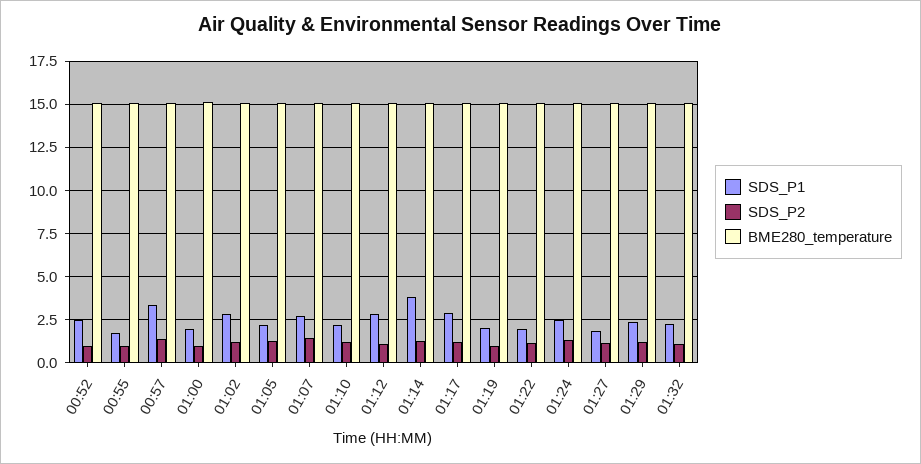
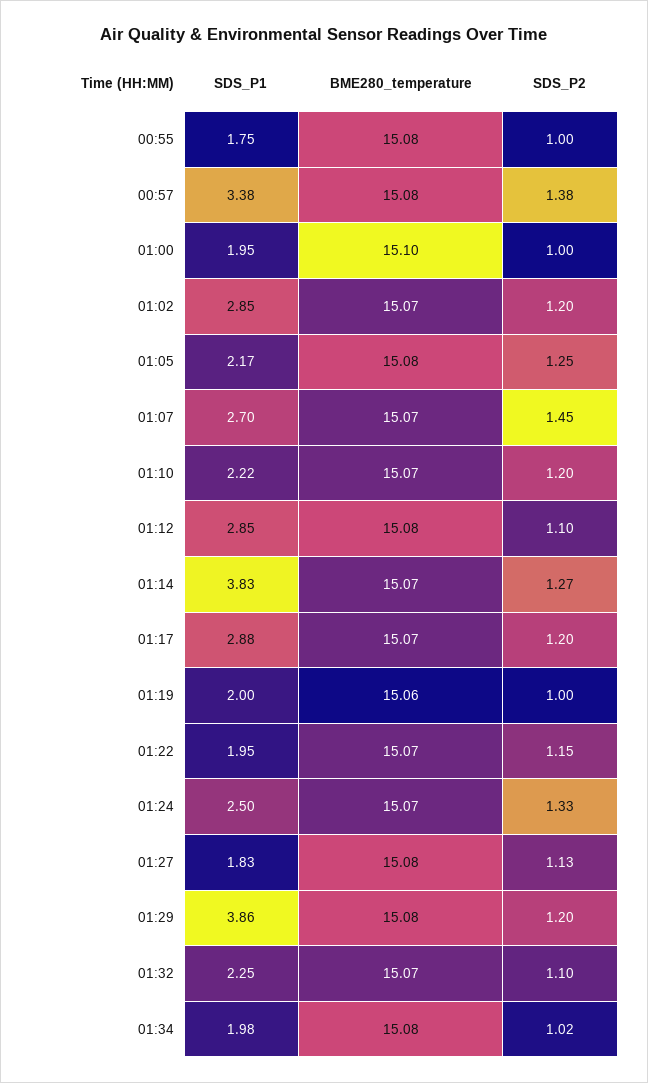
SDS_P1, 00:52: 2.5 -> none
SDS_P2, 00:52: 1 -> none
BME280_temperature, 00:52: 15 -> none
SDS_P1, 01:29: 2.5 -> 3.86
SDS_P1, 01:34: none -> 1.98
BME280_temperature, 01:34: none -> 15.08
SDS_P2, 01:34: none -> 1.02

